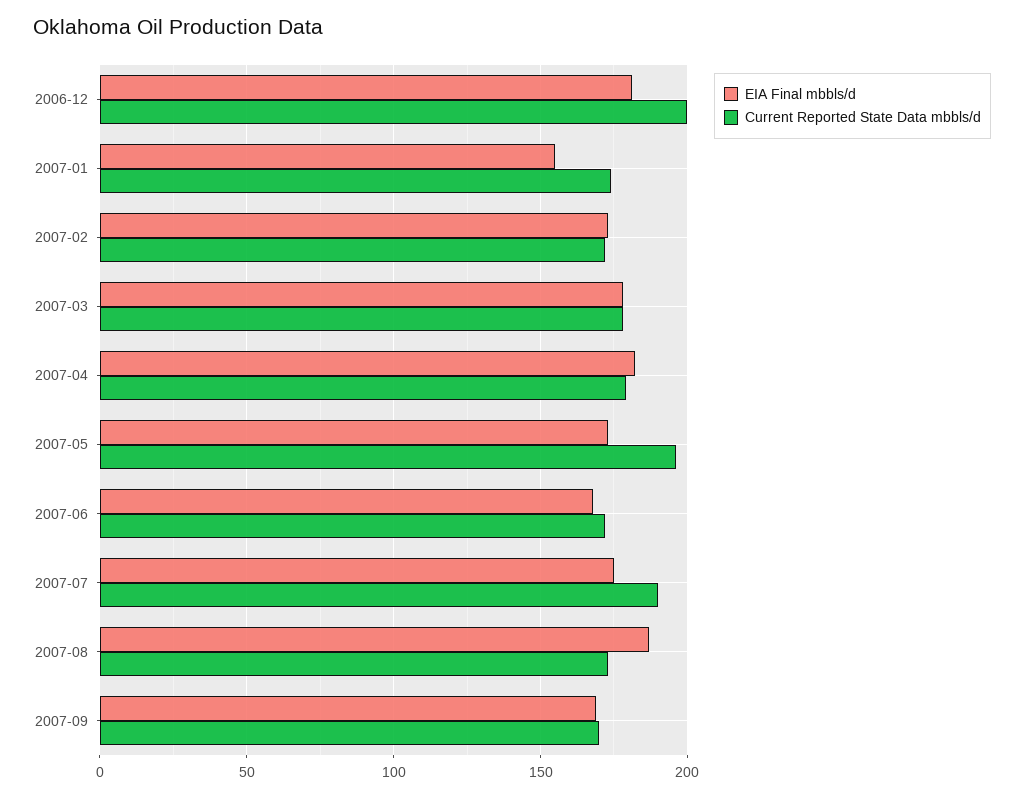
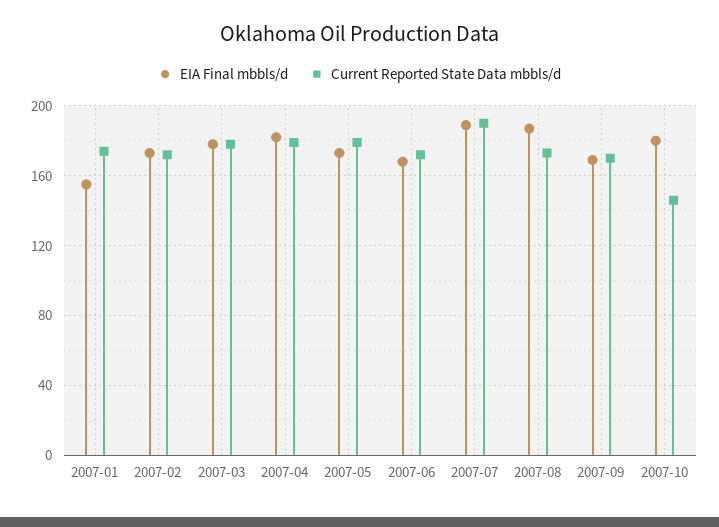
EIA Final mbbls/d, 2006-12: 180 -> none
Current Reported State Data mbbls/d, 2006-12: 200 -> none
Current Reported State Data mbbls/d, 2007-05: 195 -> 180
EIA Final mbbls/d, 2007-07: 175 -> 190
EIA Final mbbls/d, 2007-10: none -> 180
Current Reported State Data mbbls/d, 2007-10: none -> 145

